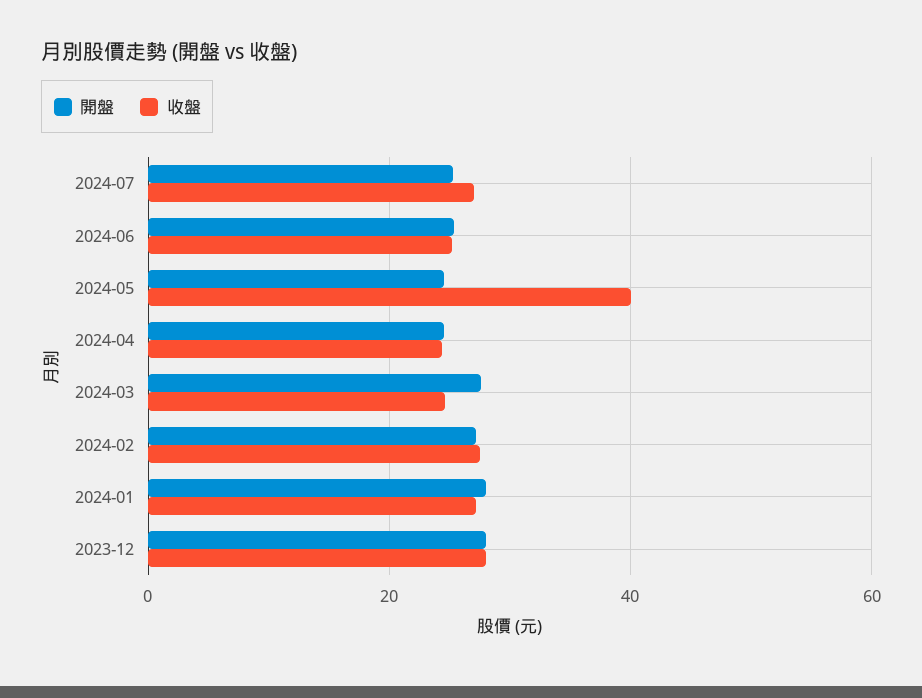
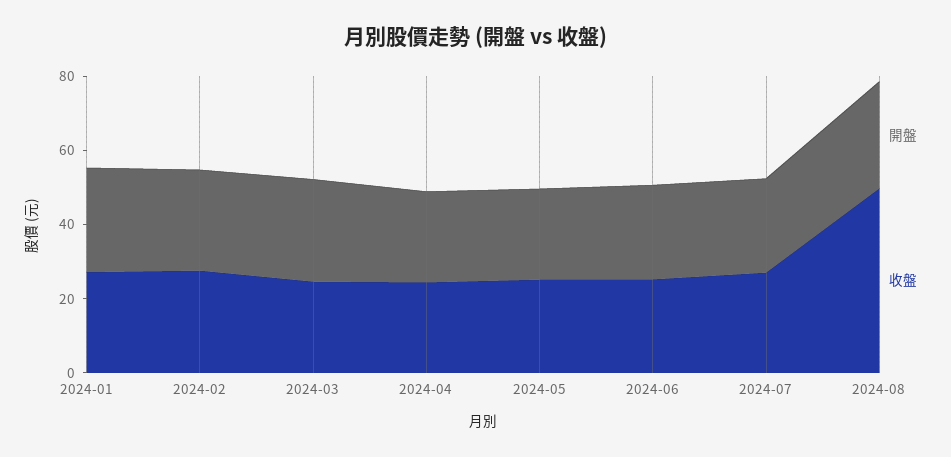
收盤, 2024-05: 40 -> 25
開盤, 2023-12: 28 -> none
收盤, 2023-12: 28 -> none
開盤, 2024-08: none -> 30
收盤, 2024-08: none -> 50

